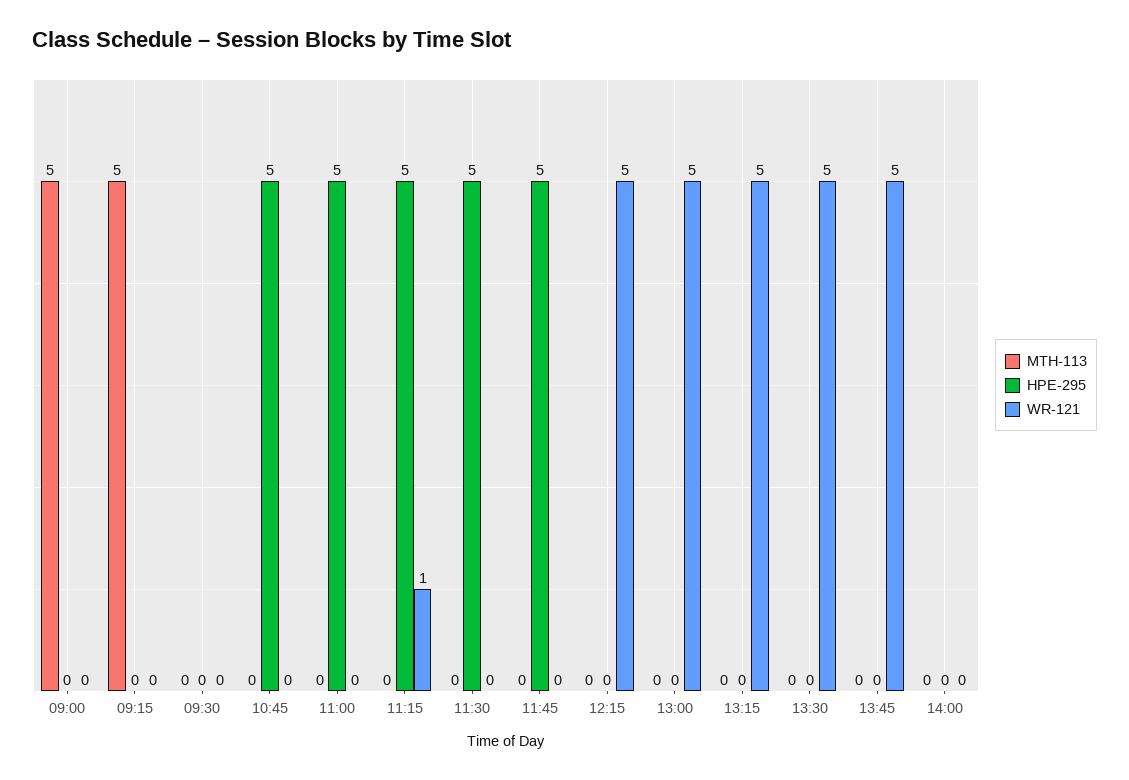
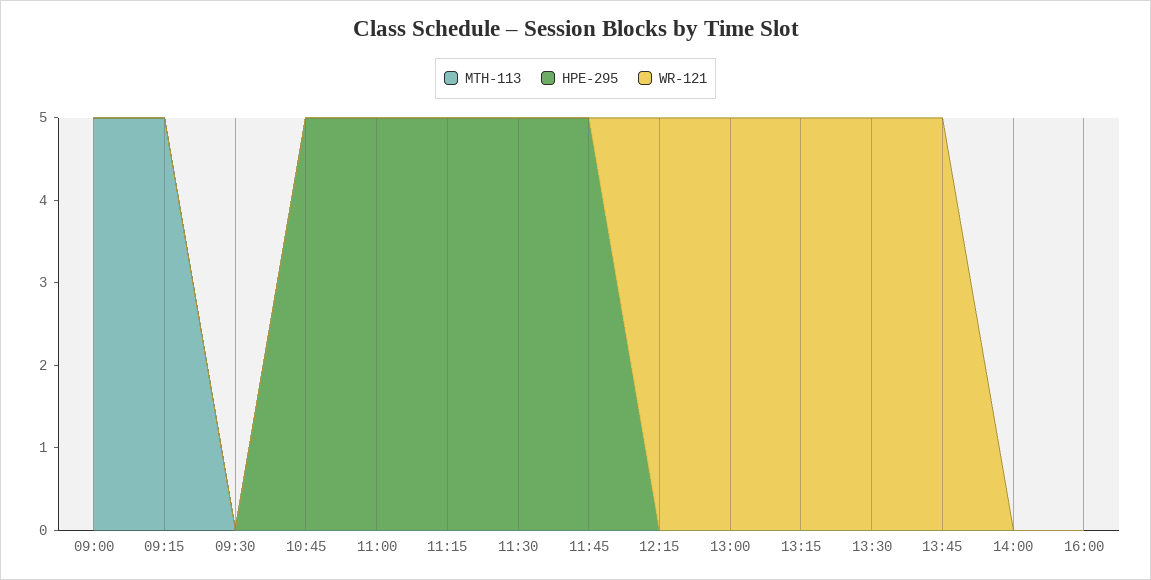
WR-121, 11:15: 1 -> 0
MTH-113, 16:00: none -> 0
HPE-295, 16:00: none -> 0
WR-121, 16:00: none -> 0

